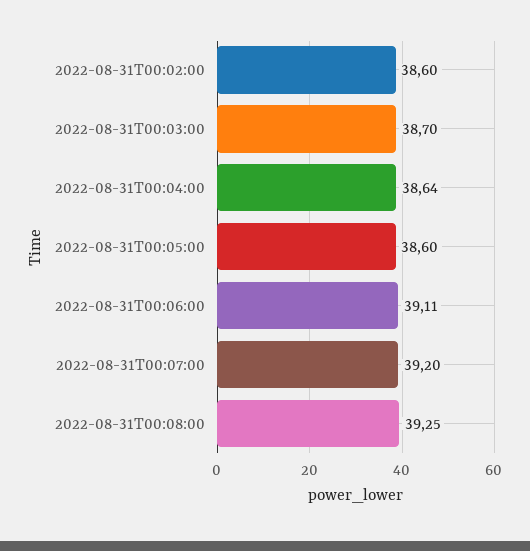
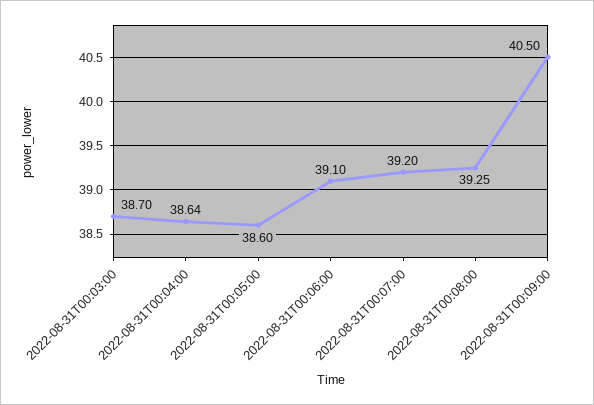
2022-08-31T00:02:00: 38.6 -> none
2022-08-31T00:06:00: 39.11 -> 39.1
2022-08-31T00:09:00: none -> 40.5

